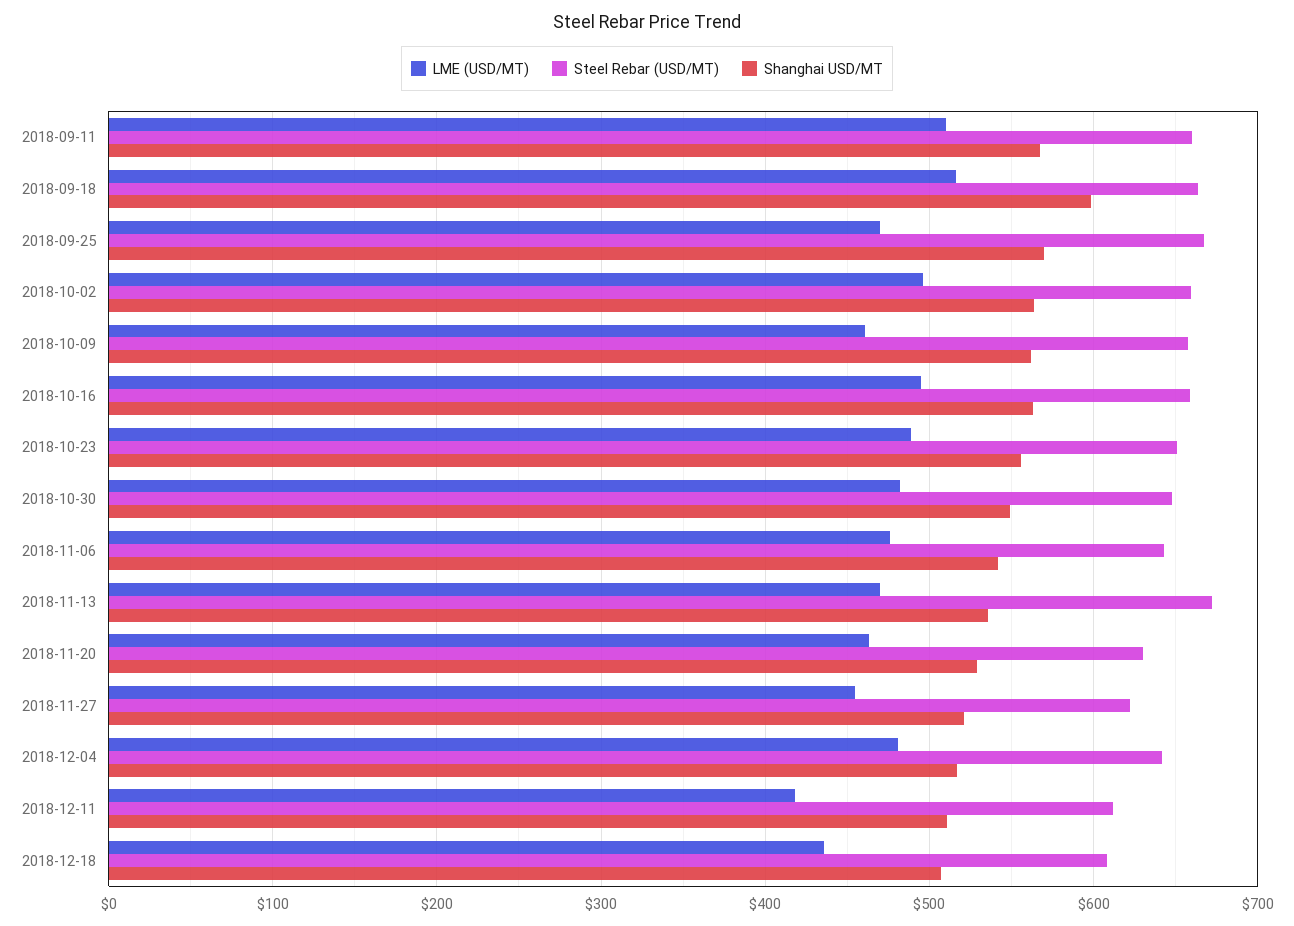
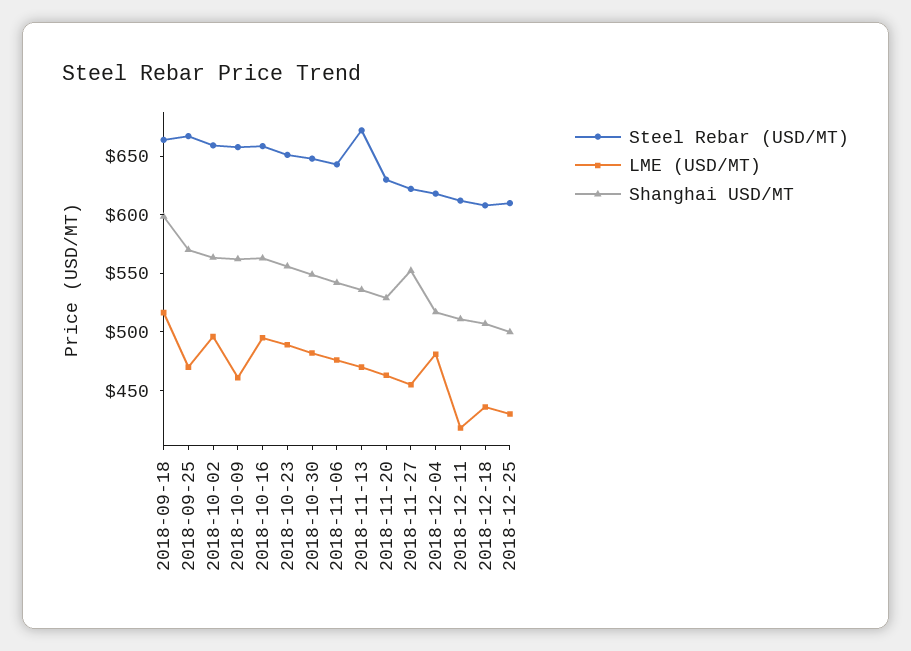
LME (USD/MT), 2018-09-11: 510 -> none
Steel Rebar (USD/MT), 2018-09-11: 660 -> none
Shanghai USD/MT, 2018-09-11: 570 -> none
Shanghai USD/MT, 2018-11-27: 520 -> 550
Steel Rebar (USD/MT), 2018-12-04: 640 -> 620
Steel Rebar (USD/MT), 2018-12-25: none -> 610
LME (USD/MT), 2018-12-25: none -> 430
Shanghai USD/MT, 2018-12-25: none -> 500

